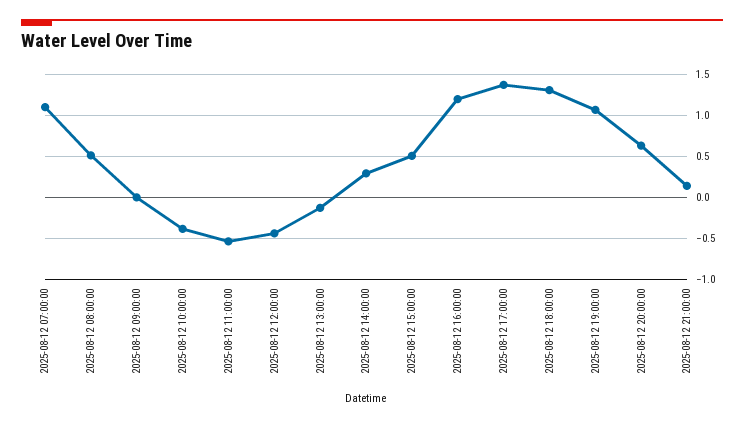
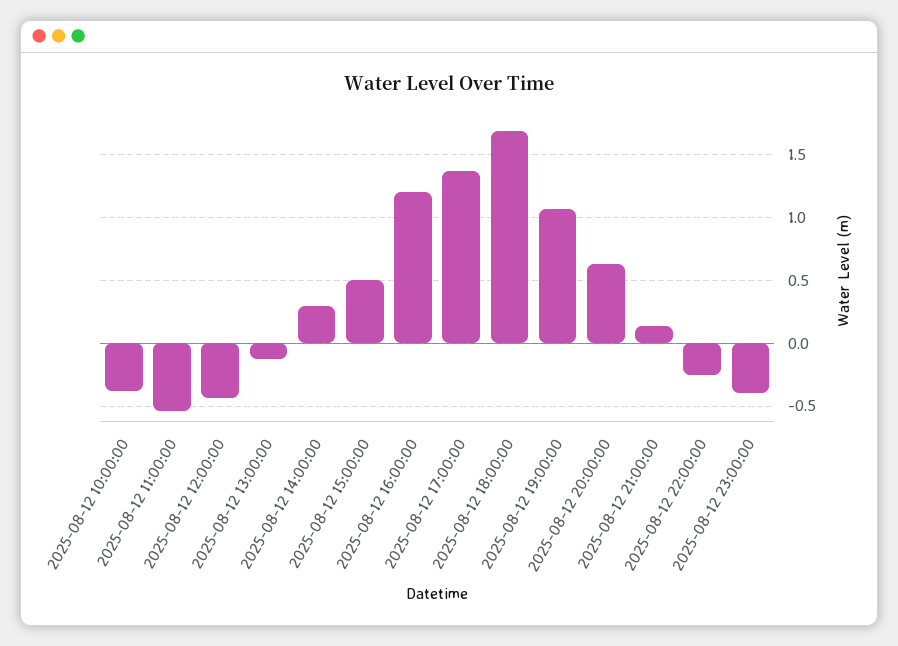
2025-08-12 07:00:00: 1.1 -> none
2025-08-12 08:00:00: 0.5 -> none
2025-08-12 09:00:00: 0 -> none
2025-08-12 18:00:00: 1.3 -> 1.7
2025-08-12 22:00:00: none -> -0.25
2025-08-12 23:00:00: none -> -0.4

